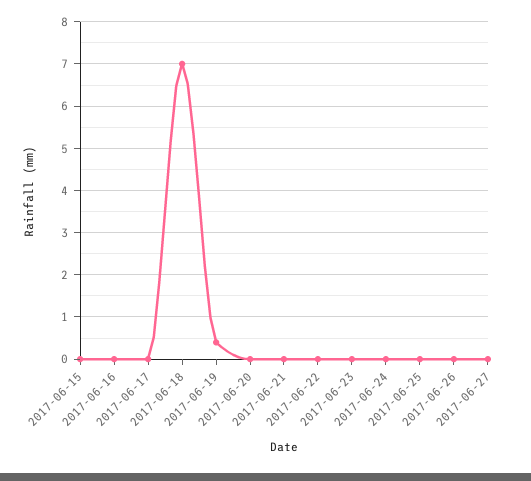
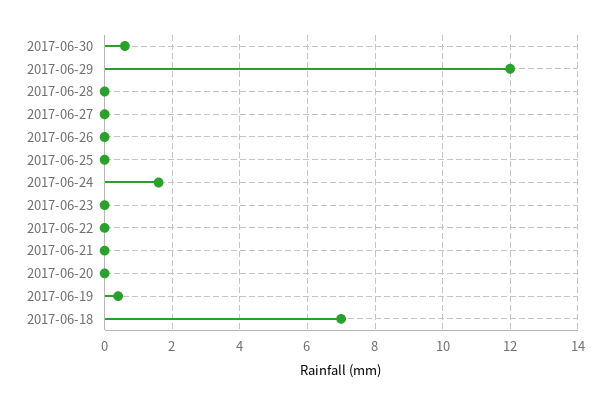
2017-06-15: 0 -> none
2017-06-16: 0 -> none
2017-06-17: 0 -> none
2017-06-24: 0 -> 1.5
2017-06-30: none -> 0.5
2017-06-29: none -> 12
2017-06-28: none -> 0

